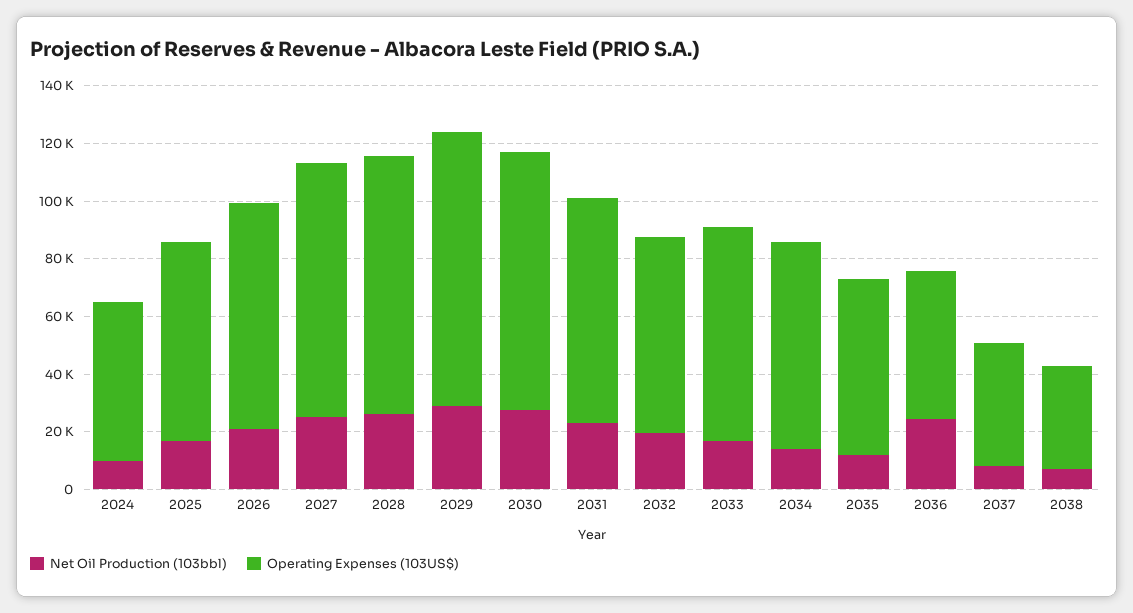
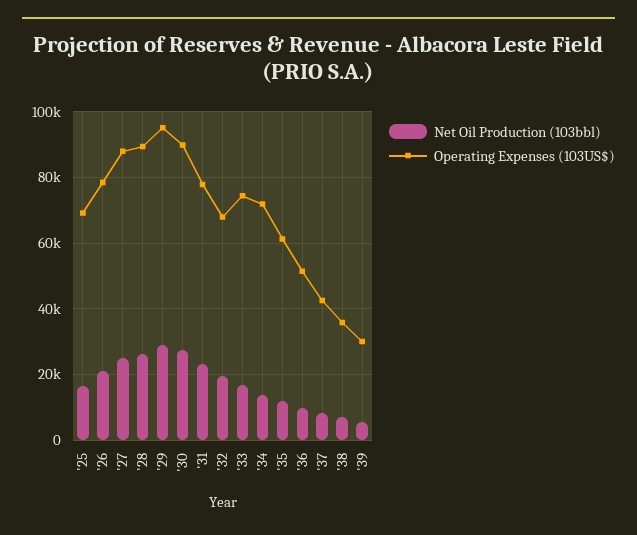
Net Oil Production (103bbl), 2024: 10000 -> none
Operating Expenses (103US$), 2024: 55000 -> none
Net Oil Production (103bbl), 2036: 25000 -> 10000
Net Oil Production (103bbl), '39: none -> 6000
Operating Expenses (103US$), '39: none -> 30000

